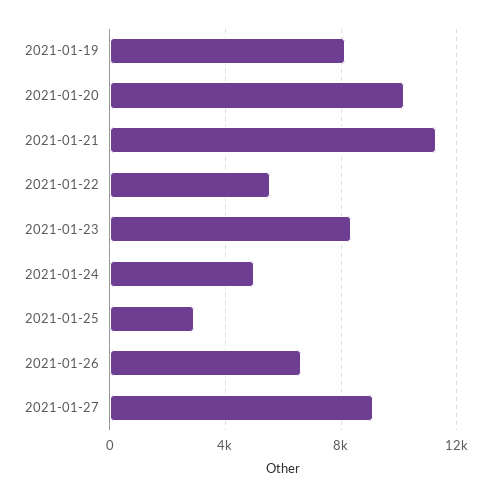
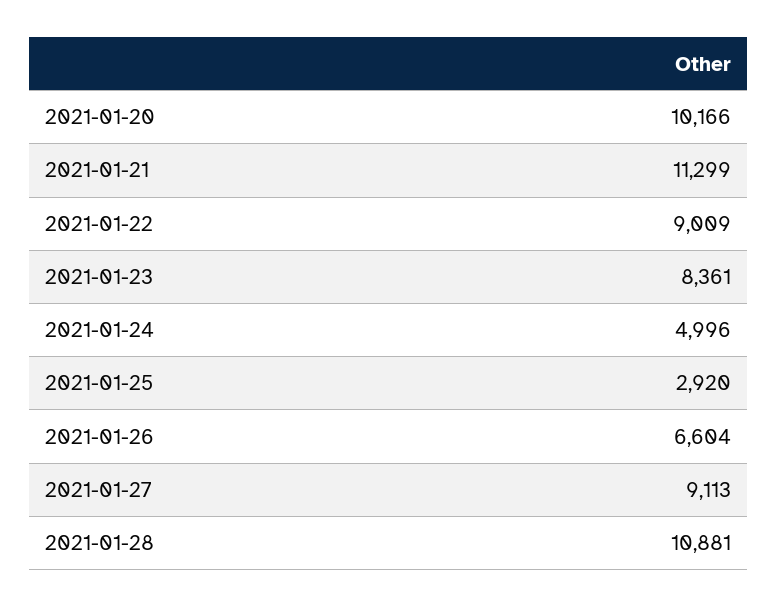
2021-01-19: 8000 -> none
2021-01-22: 5500 -> 9009
2021-01-28: none -> 10881

